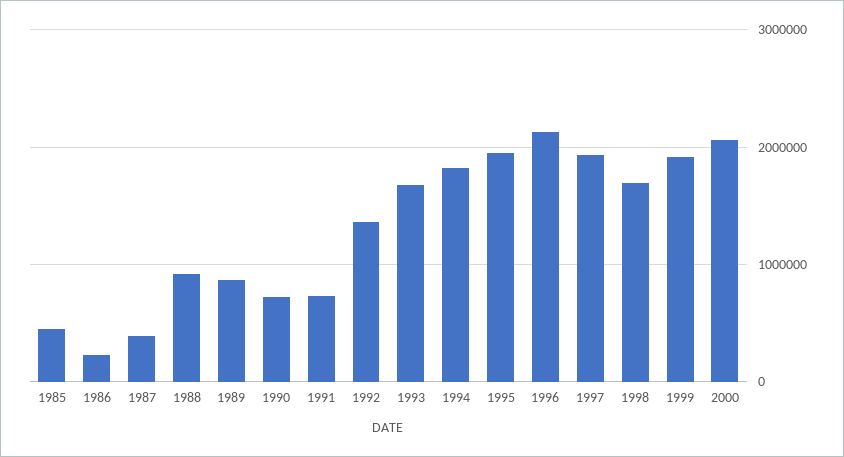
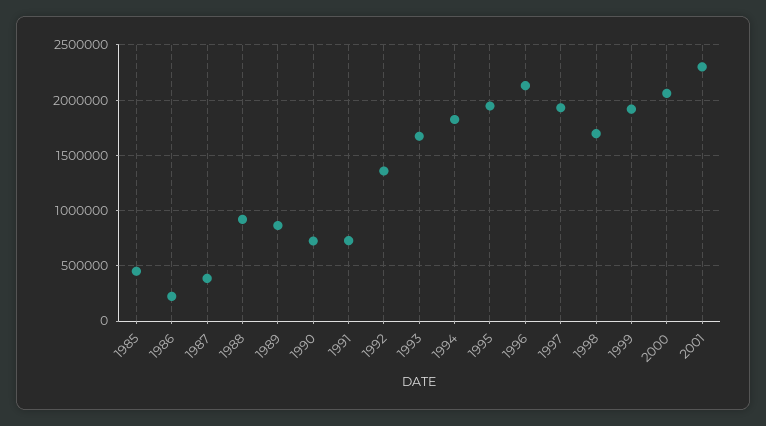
2001: none -> 2300000

